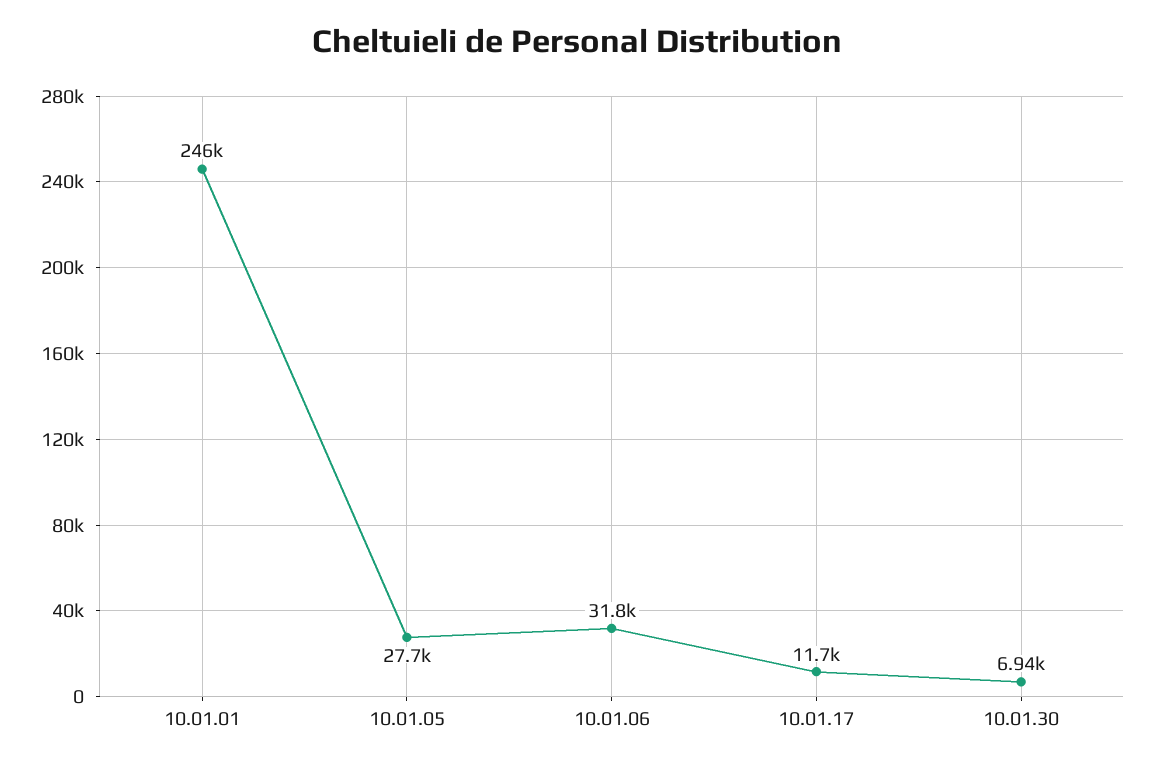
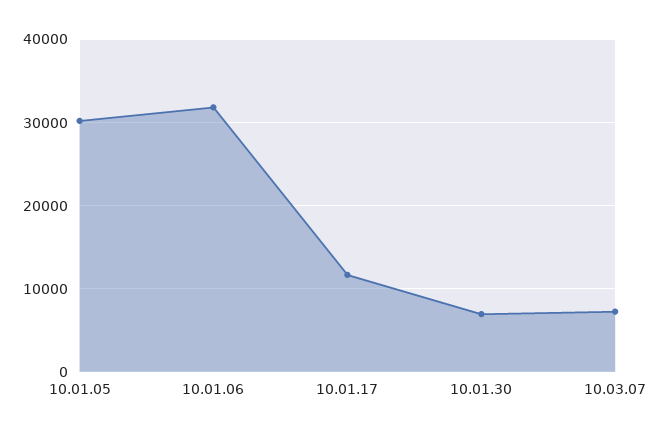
10.01.01: 246000 -> none
10.01.05: 27700 -> 30000
10.03.07: none -> 7000

